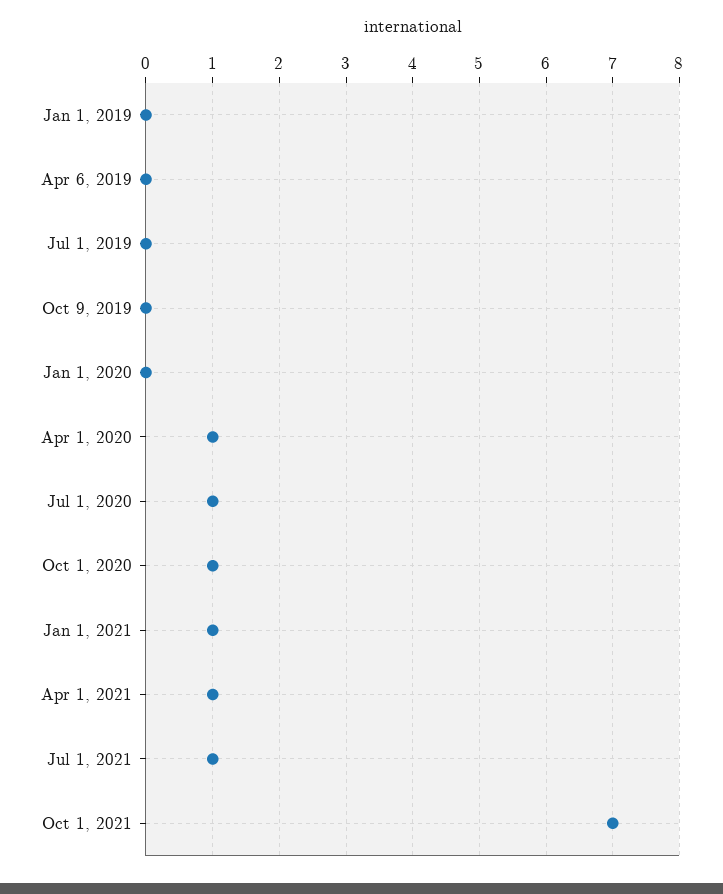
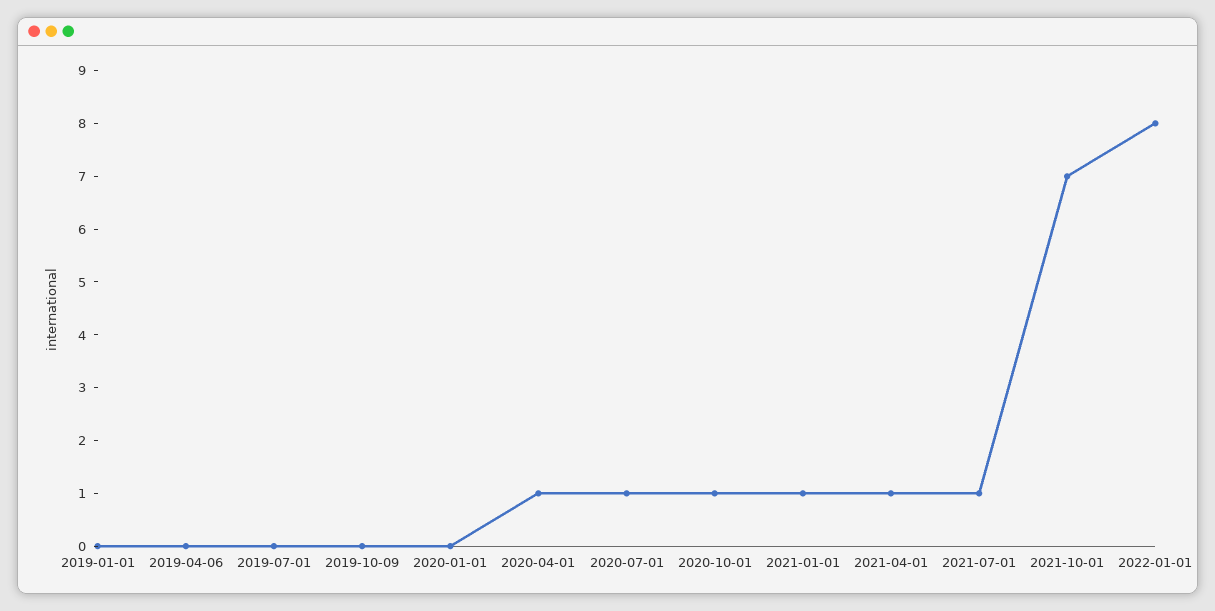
2022-01-01: none -> 8

